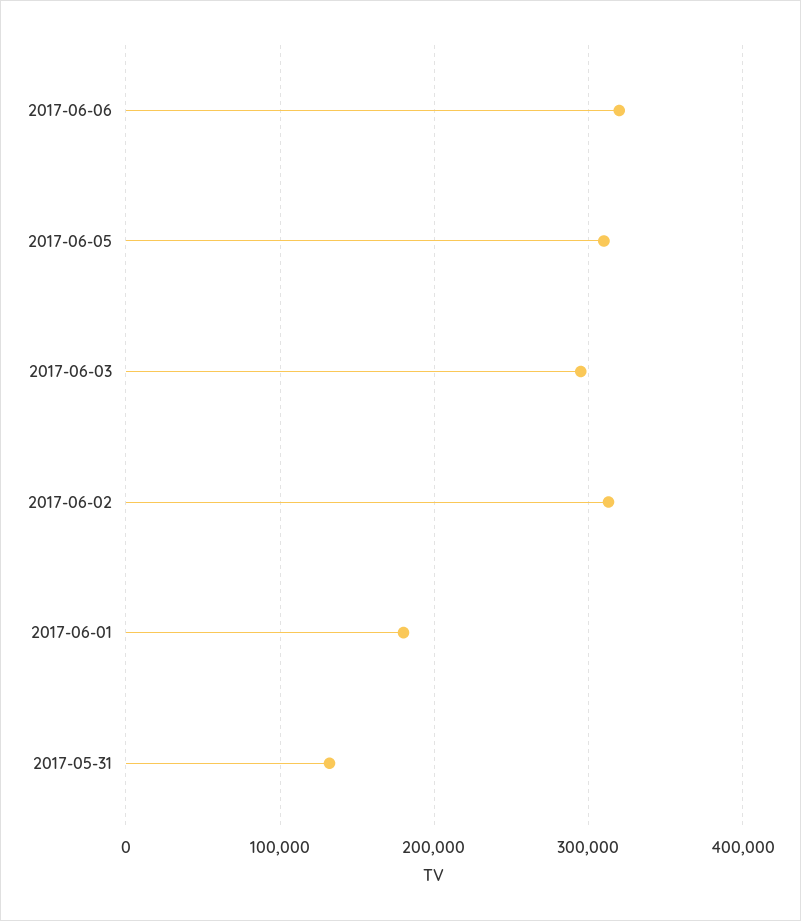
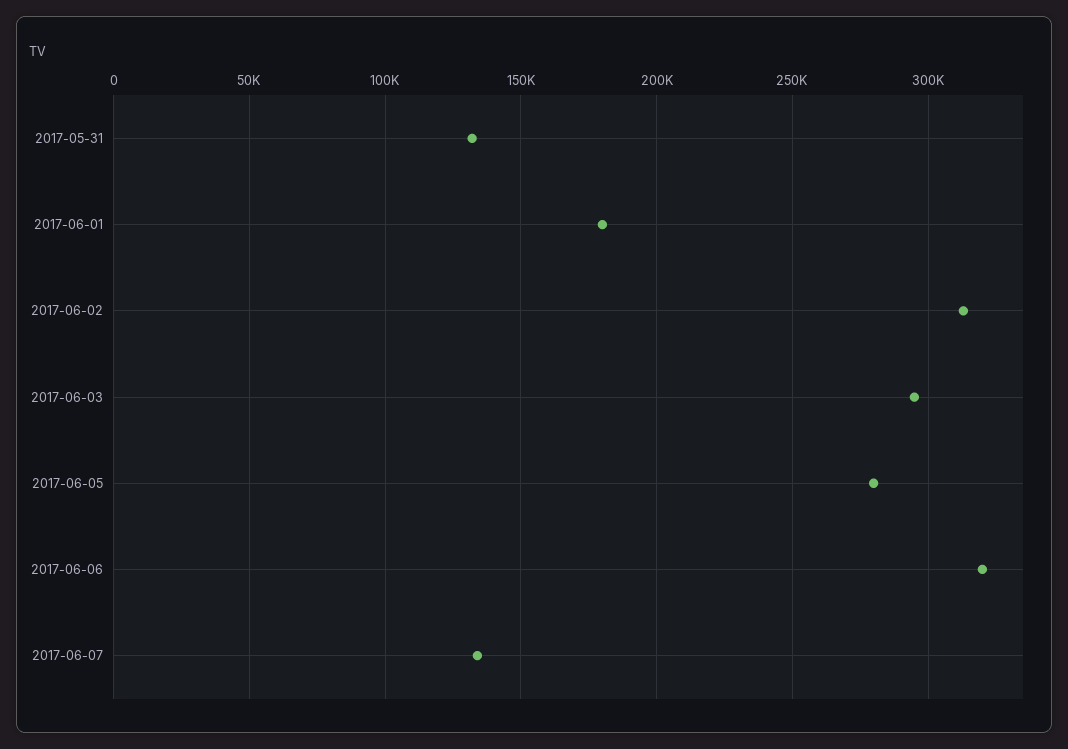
2017-06-05: 310000 -> 280000
2017-06-07: none -> 135000

